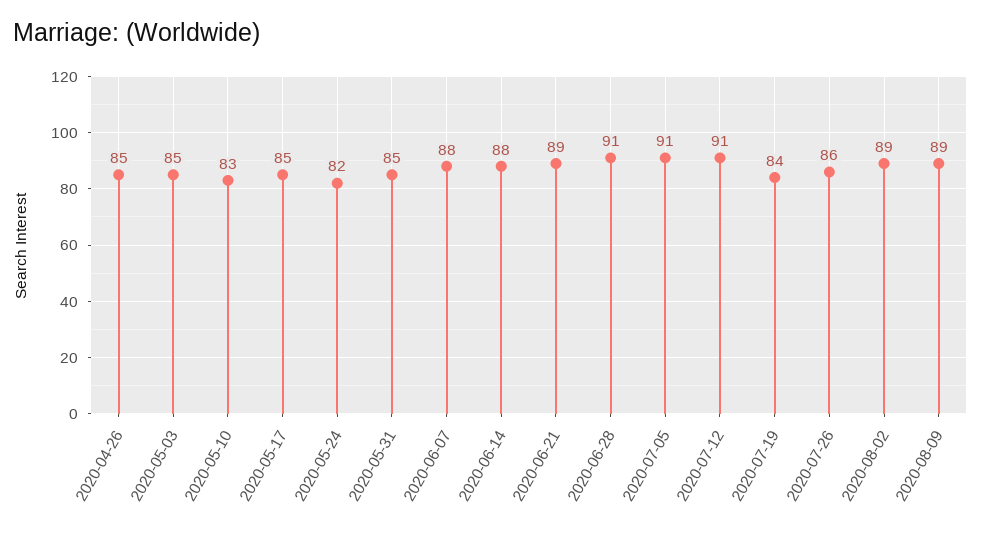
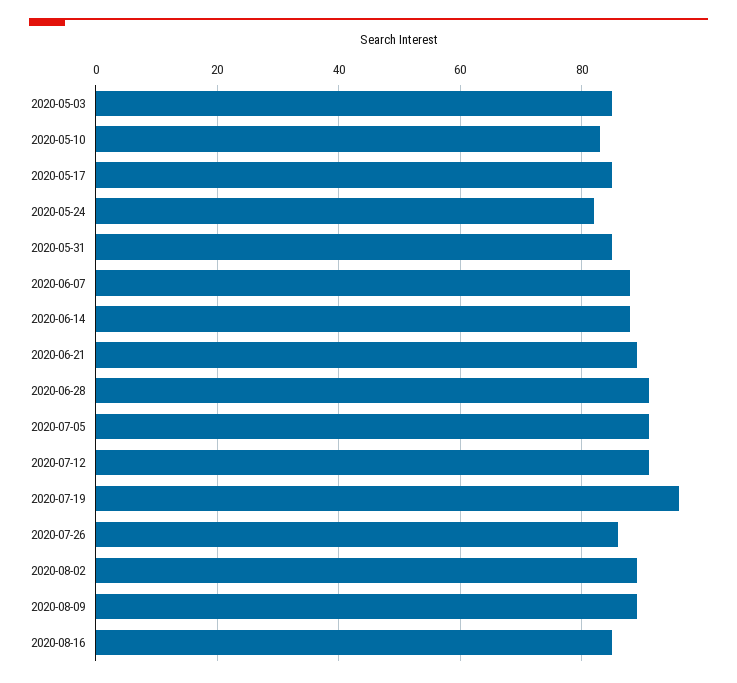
2020-04-26: 85 -> none
2020-07-19: 84 -> 95
2020-08-16: none -> 85

